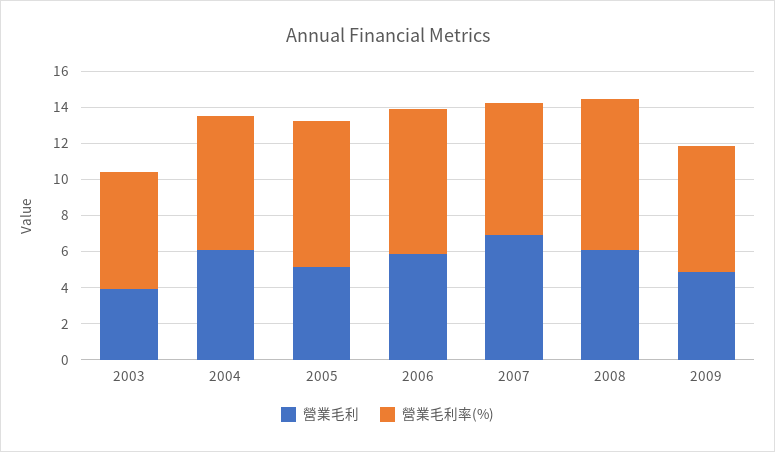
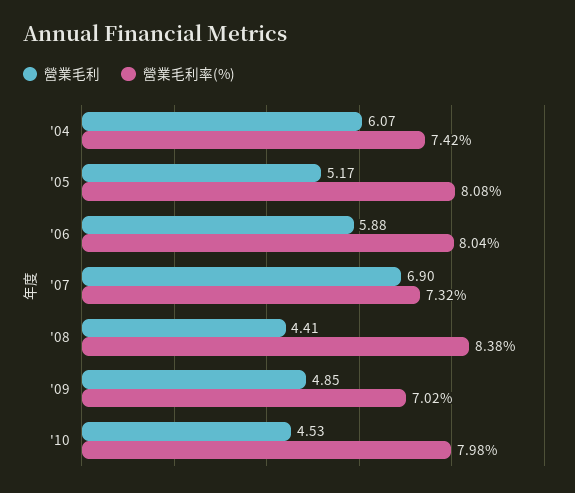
營業毛利, 2003: 4 -> none
營業毛利率(%), 2003: 6.5 -> none
營業毛利, 2008: 6 -> 4.41
營業毛利, '10: none -> 4.53
營業毛利率(%), '10: none -> 7.98

